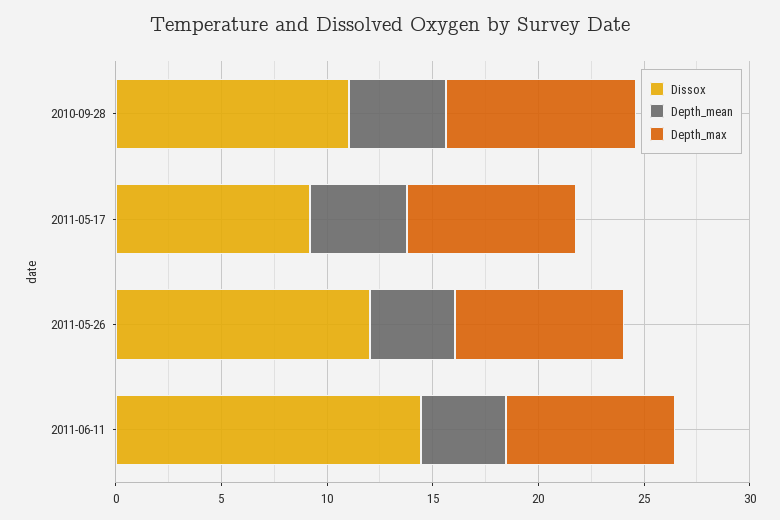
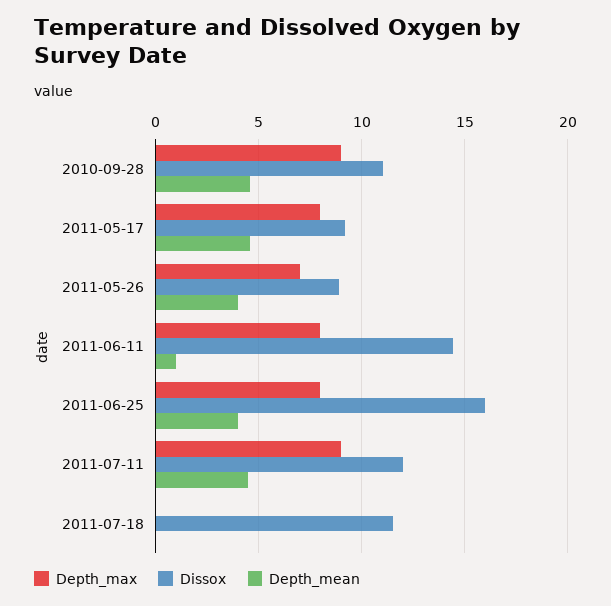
Dissox, 2011-05-26: 12 -> 9
Depth_max, 2011-05-26: 8 -> 7
Depth_mean, 2011-06-11: 4 -> 1
Depth_max, 2011-06-25: none -> 8
Dissox, 2011-06-25: none -> 16
Depth_mean, 2011-06-25: none -> 4
Depth_max, 2011-07-11: none -> 9
Dissox, 2011-07-11: none -> 12
Depth_mean, 2011-07-11: none -> 4.5
Depth_max, 2011-07-18: none -> 0
Dissox, 2011-07-18: none -> 11.5
Depth_mean, 2011-07-18: none -> 0

